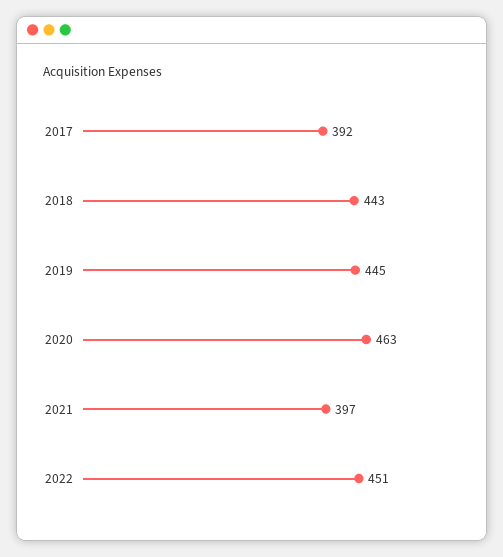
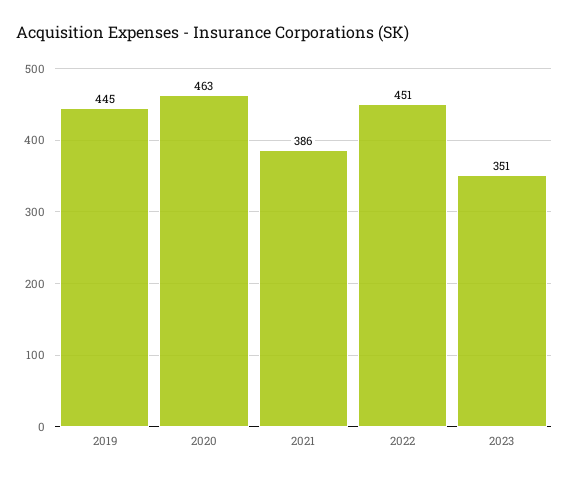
2017: 392 -> none
2018: 443 -> none
2021: 397 -> 386
2023: none -> 351

